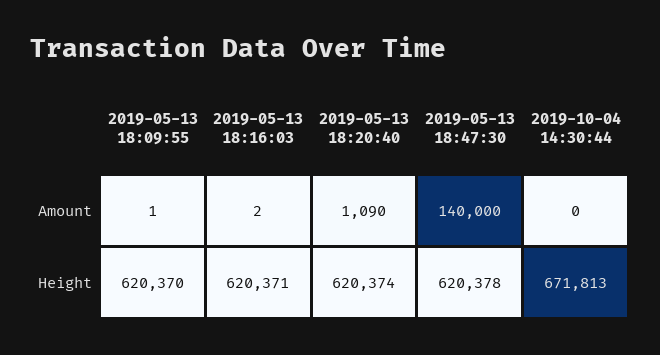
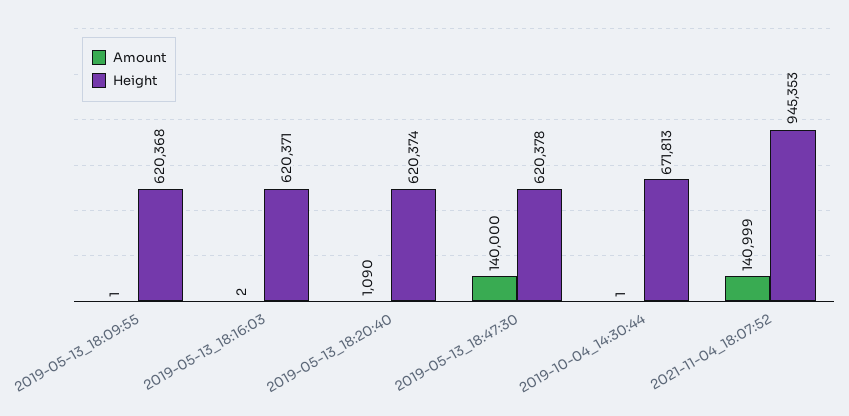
Amount, 2019-10-04 14:30:44: 0 -> 1
Height, 2019-05-13 18:09:55: 620370 -> 620368
Amount, 2021-11-04_18:07:52: none -> 140999
Height, 2021-11-04_18:07:52: none -> 945353

